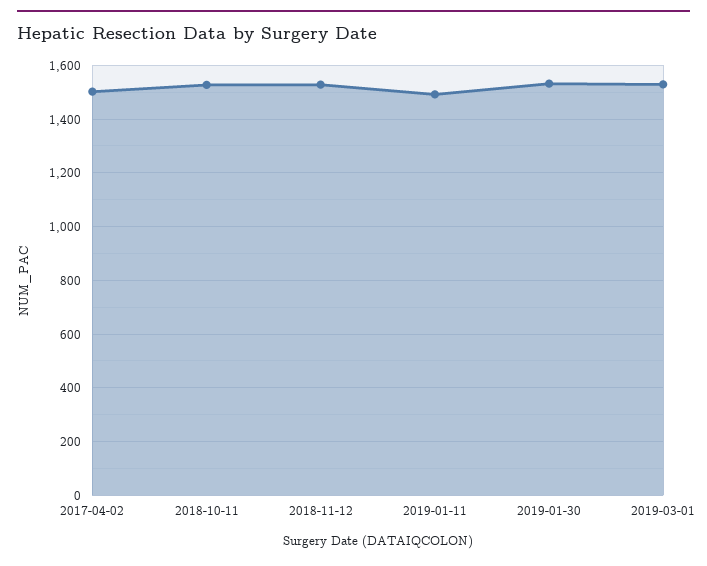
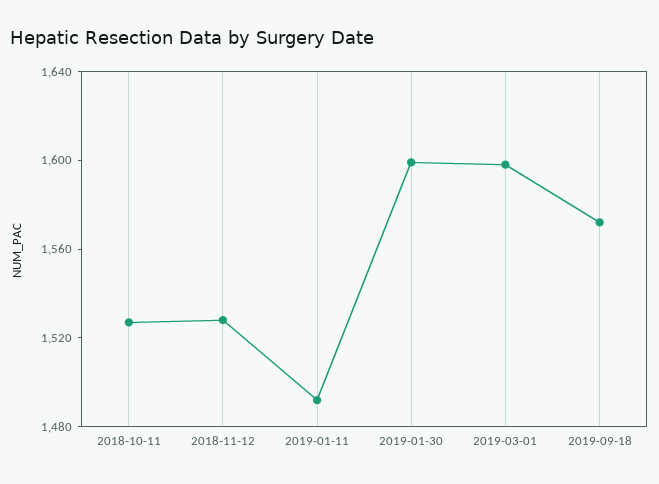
2017-04-02: 1500 -> none
2019-01-30: 1525 -> 1600
2019-03-01: 1525 -> 1600
2019-09-18: none -> 1570

